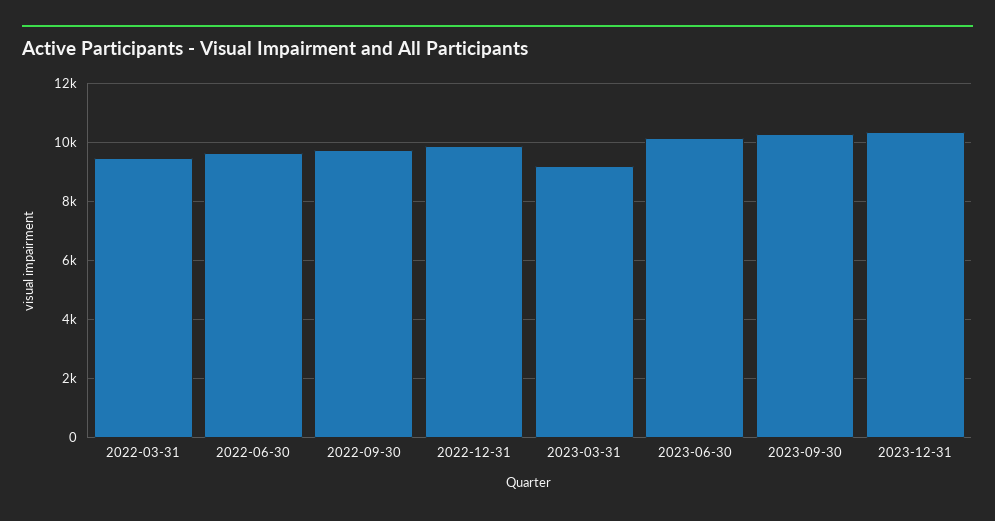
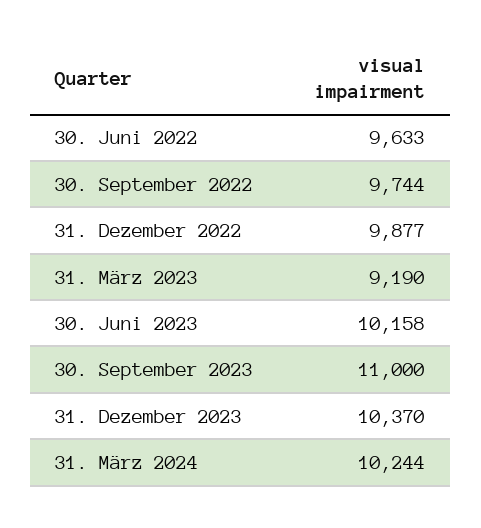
2022-03-31: 9500 -> none
2023-09-30: 10250 -> 11000
31. März 2024: none -> 10244

